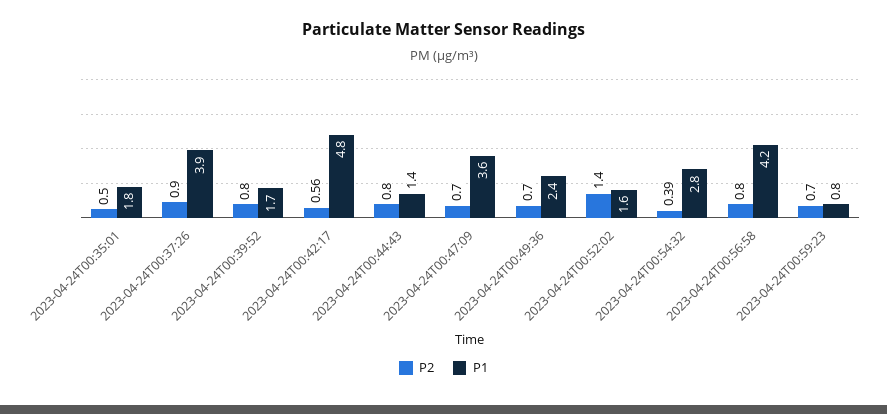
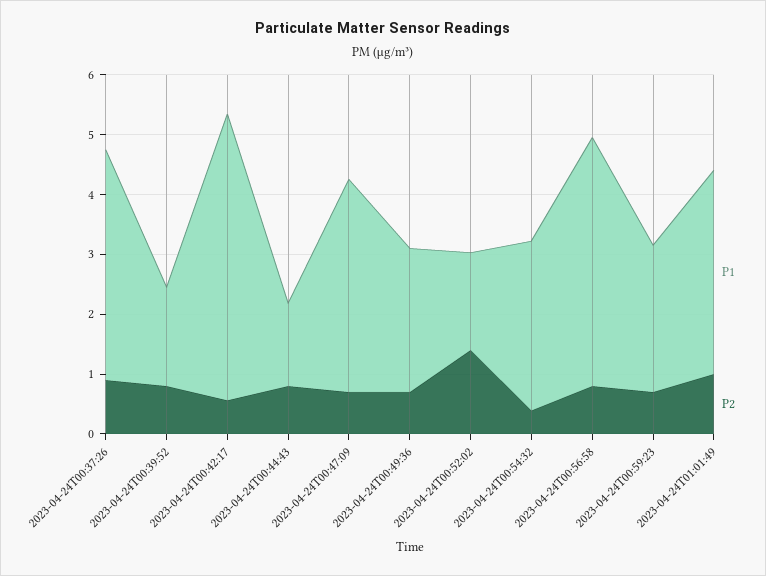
P2, 2023-04-24T00:35:01: 0.5 -> none
P1, 2023-04-24T00:35:01: 1.8 -> none
P1, 2023-04-24T00:59:23: 0.8 -> 2.4
P1, 2023-04-24T01:01:49: none -> 3.4
P2, 2023-04-24T01:01:49: none -> 1

